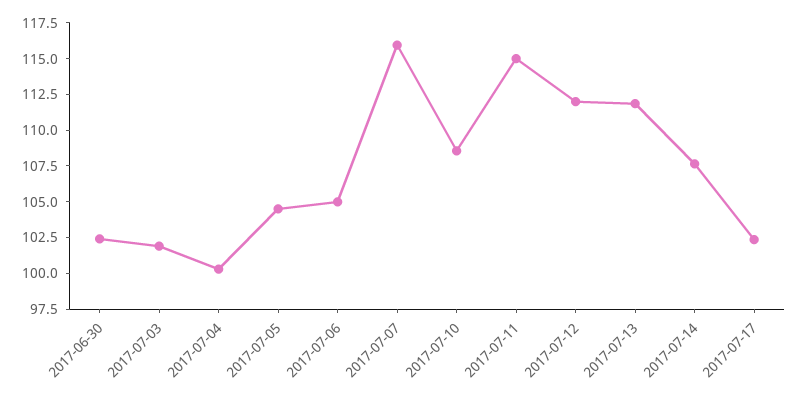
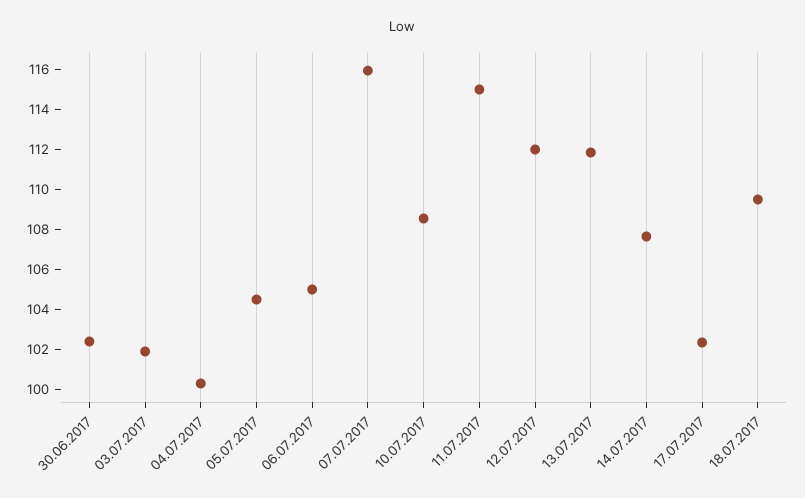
18.07.2017: none -> 109.5

